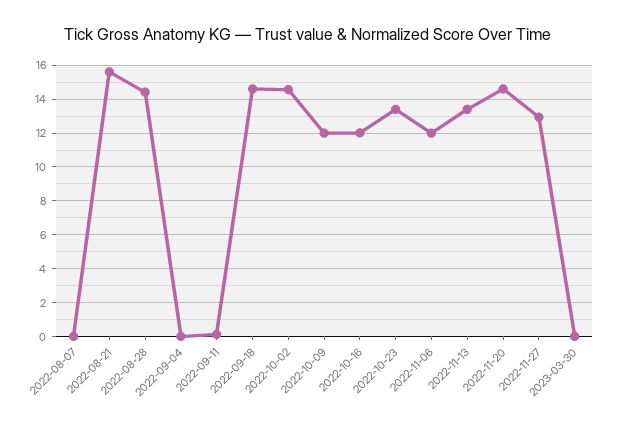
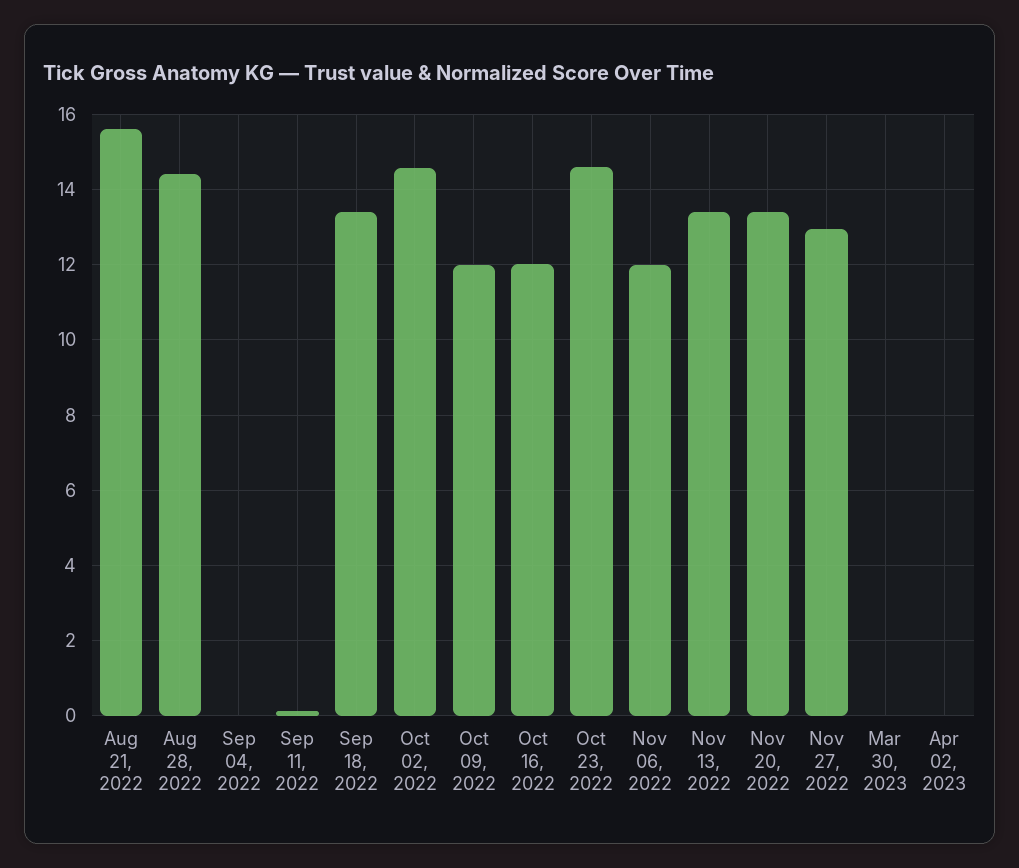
2022-08-07: 0 -> none
2022-09-18: 14.5 -> 13.4
2022-10-23: 13.5 -> 14.6
2022-11-20: 14.5 -> 13.4
Apr 02, 2023: none -> 0

